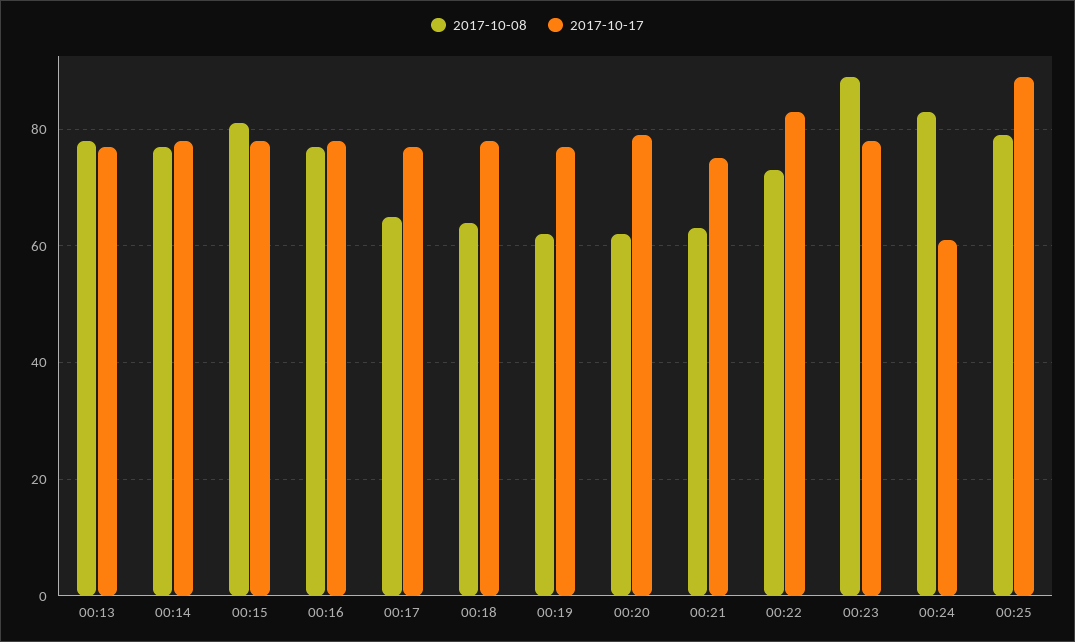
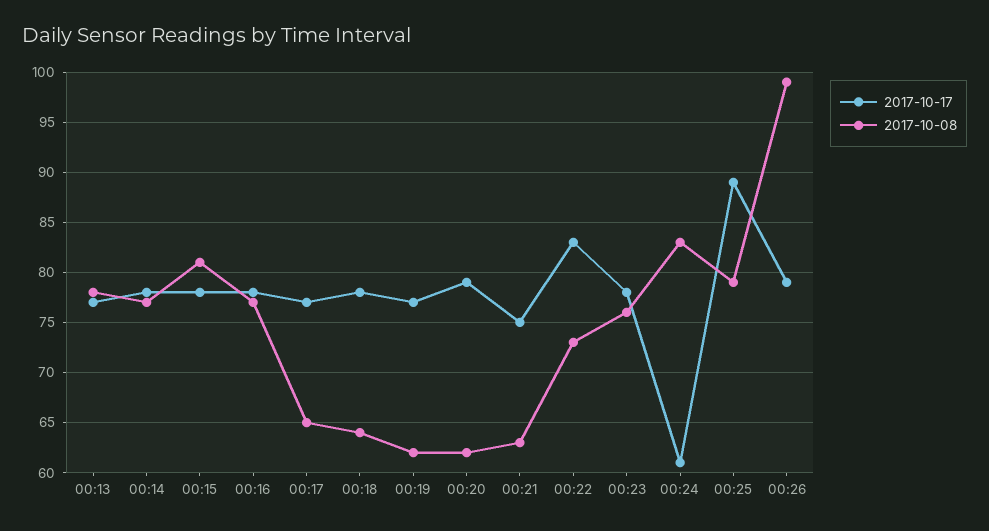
2017-10-08, 00:23: 90 -> 76
2017-10-17, 00:26: none -> 79
2017-10-08, 00:26: none -> 99

